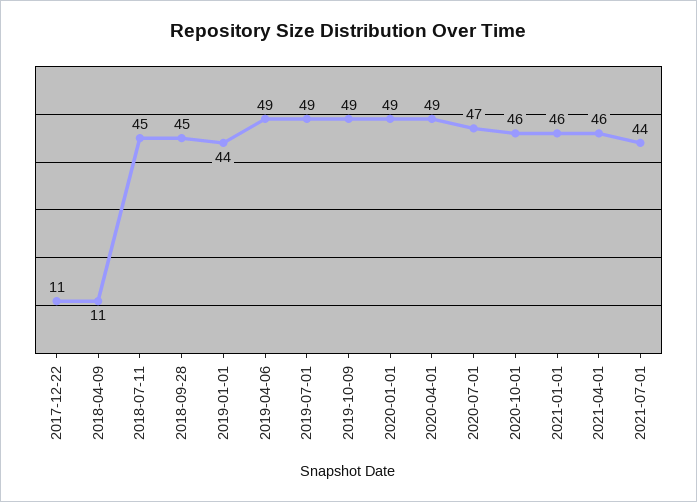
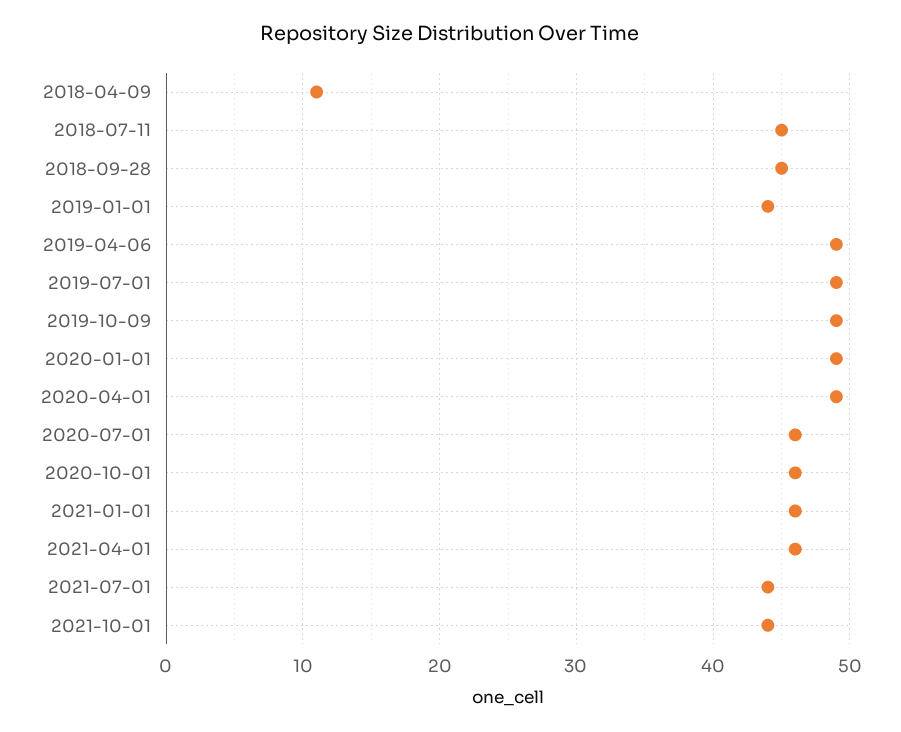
2017-12-22: 11 -> none
2020-07-01: 47 -> 46
2021-10-01: none -> 44

